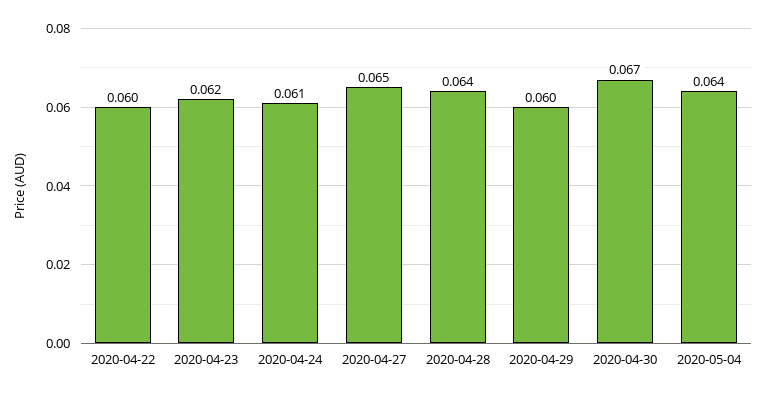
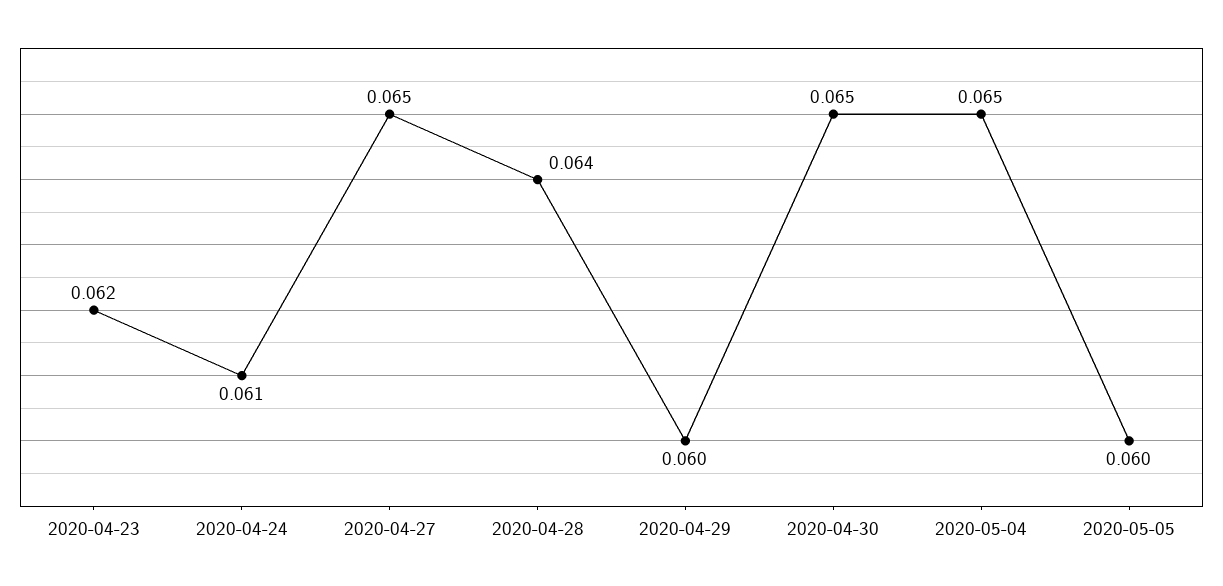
2020-04-22: 0.06 -> none
2020-04-30: 0.067 -> 0.065
2020-05-04: 0.064 -> 0.065
2020-05-05: none -> 0.06

